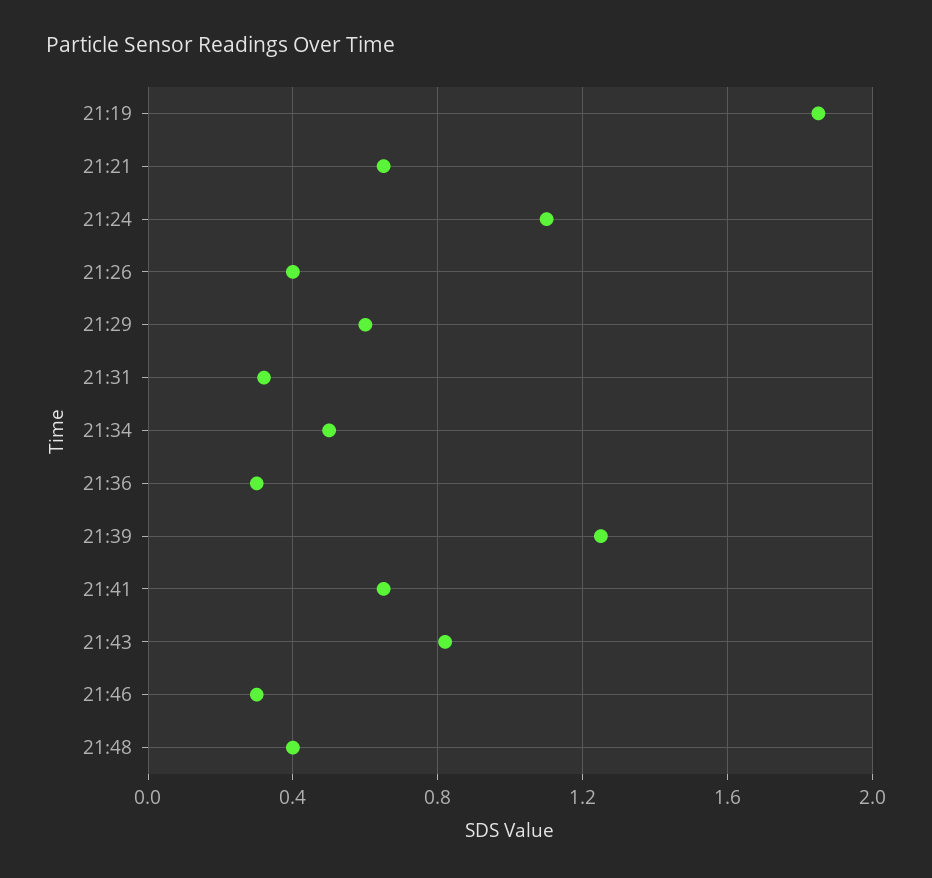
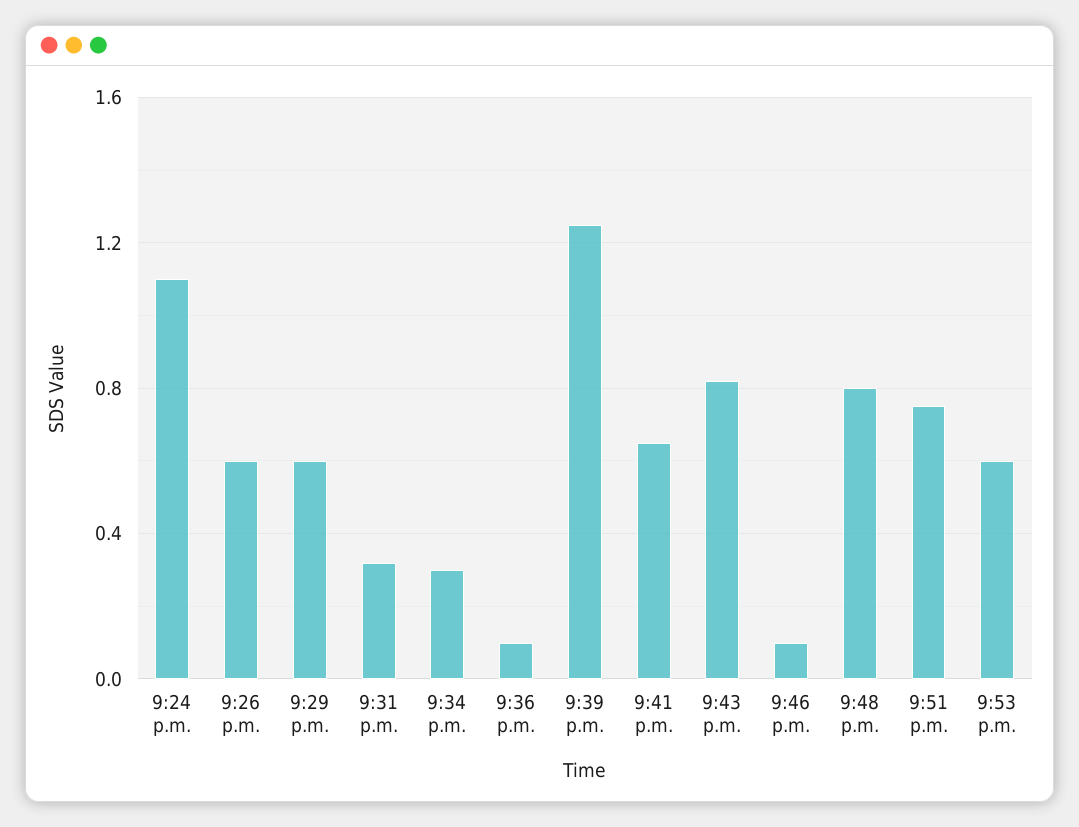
21:19: 1.85 -> none
21:21: 0.65 -> none
21:26: 0.4 -> 0.6
21:34: 0.5 -> 0.3
21:36: 0.3 -> 0.1
21:46: 0.3 -> 0.1
21:48: 0.4 -> 0.8
9:51 p.m.: none -> 0.75
9:53 p.m.: none -> 0.6

